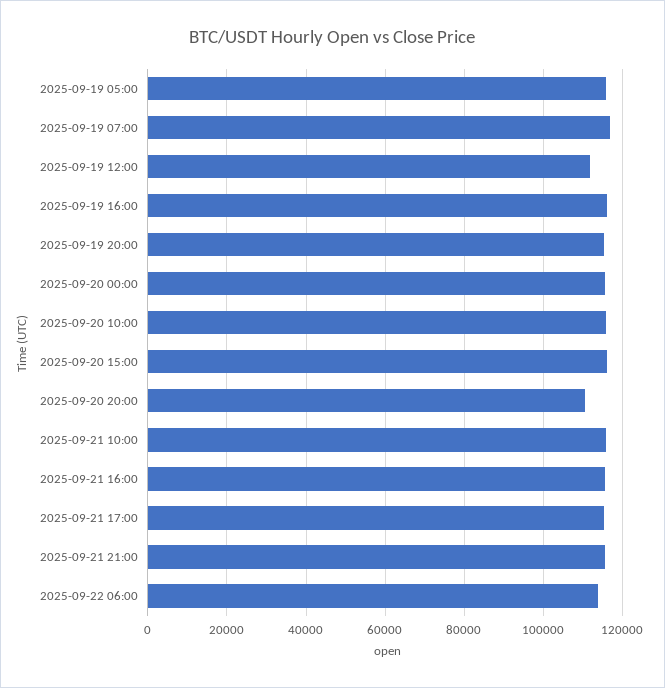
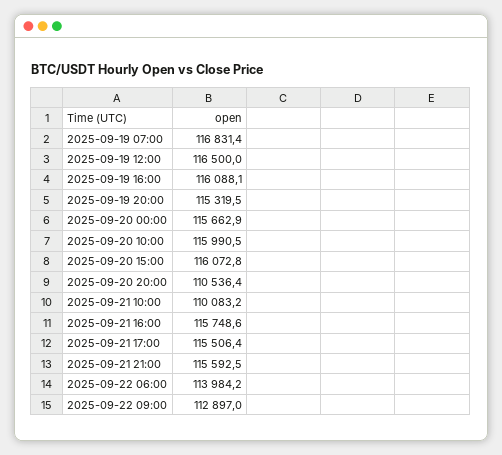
2025-09-19 05:00: 116000 -> none
2025-09-19 12:00: 112000 -> 116500
2025-09-21 10:00: 116000 -> 110083.2
2025-09-22 09:00: none -> 112897

